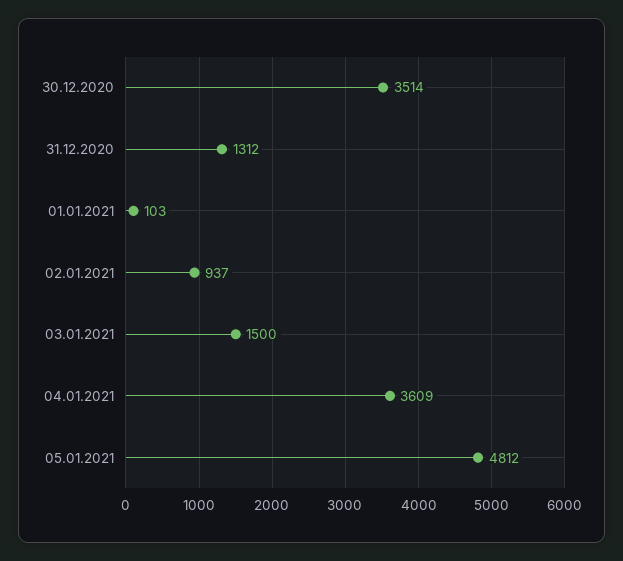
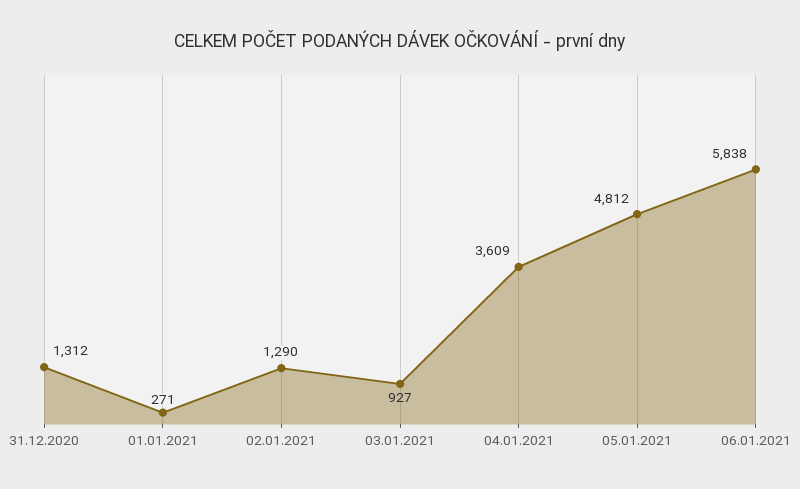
30.12.2020: 3514 -> none
01.01.2021: 103 -> 271
02.01.2021: 937 -> 1290
03.01.2021: 1500 -> 927
06.01.2021: none -> 5838

